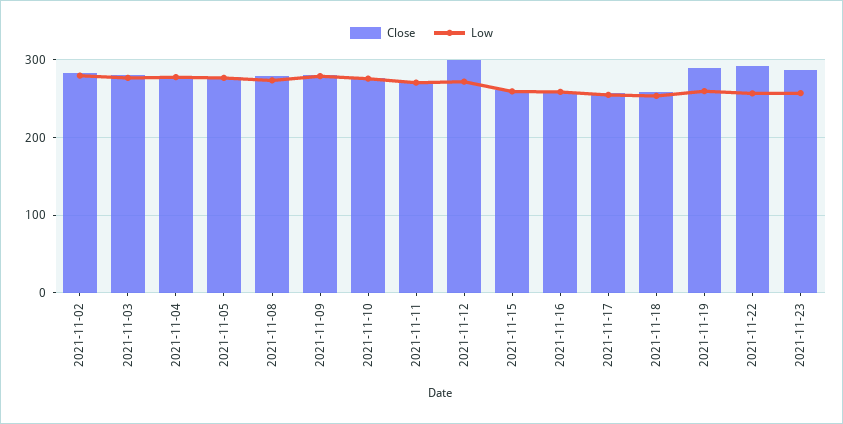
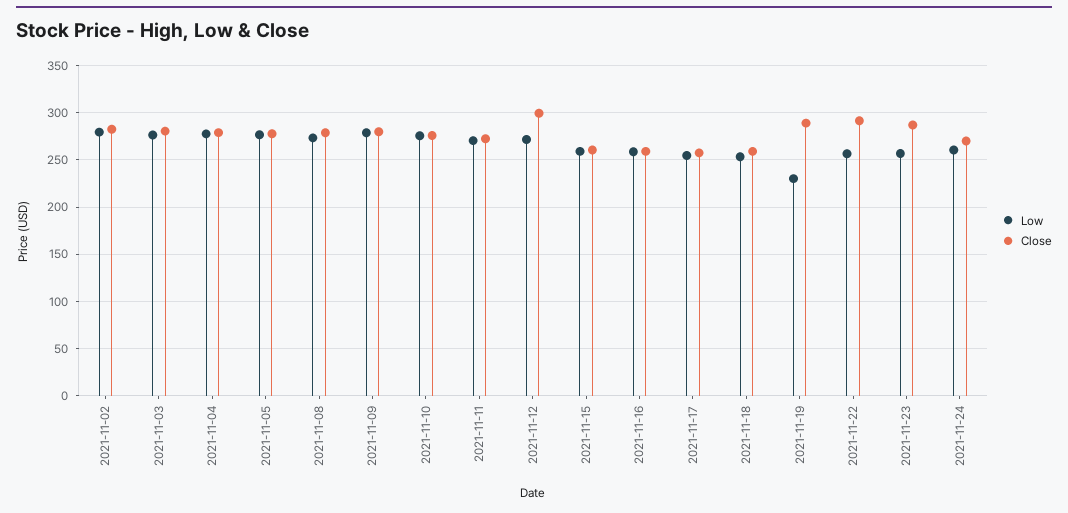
Low, 2021-11-19: 260 -> 230
Low, 2021-11-24: none -> 260
Close, 2021-11-24: none -> 270

